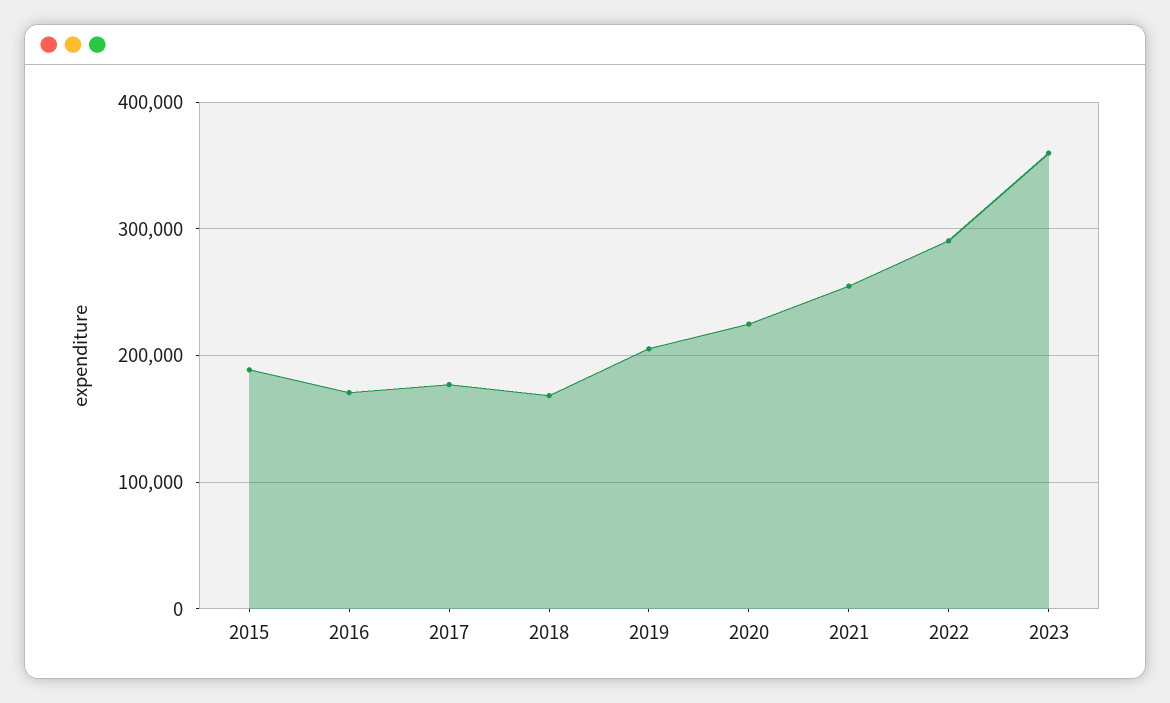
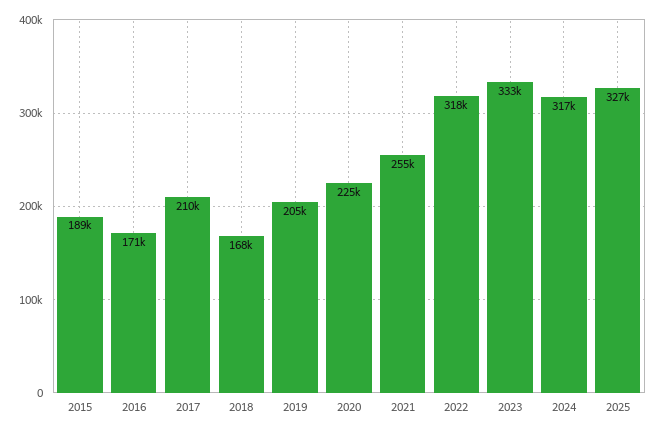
2017: 180000 -> 210000
2022: 290000 -> 318000
2023: 360000 -> 333000
2024: none -> 317000
2025: none -> 327000

